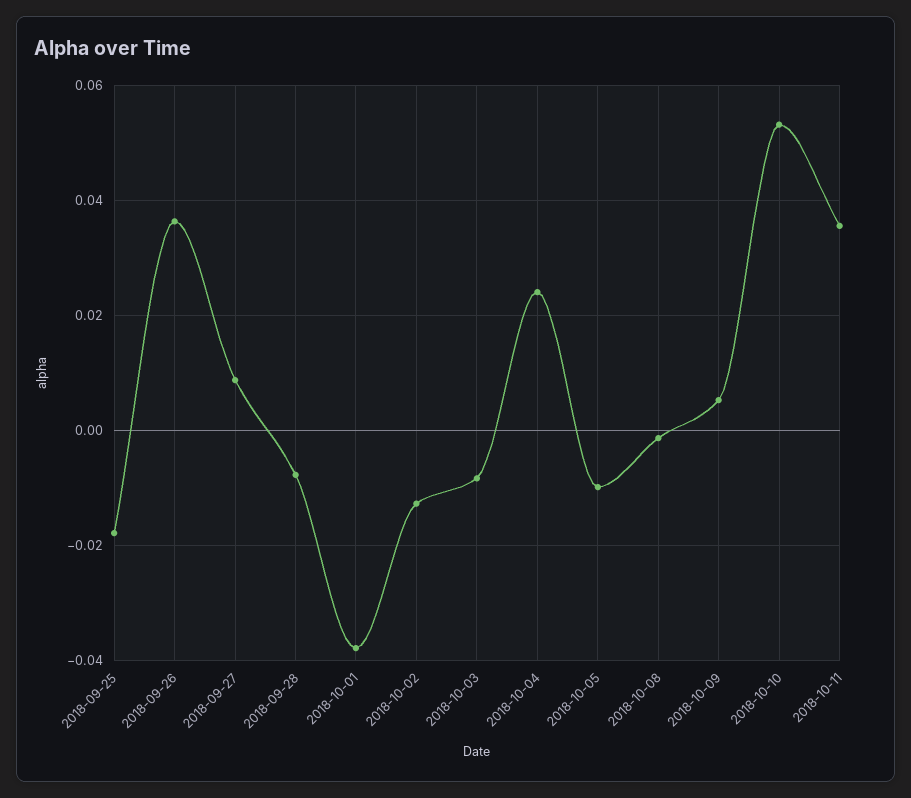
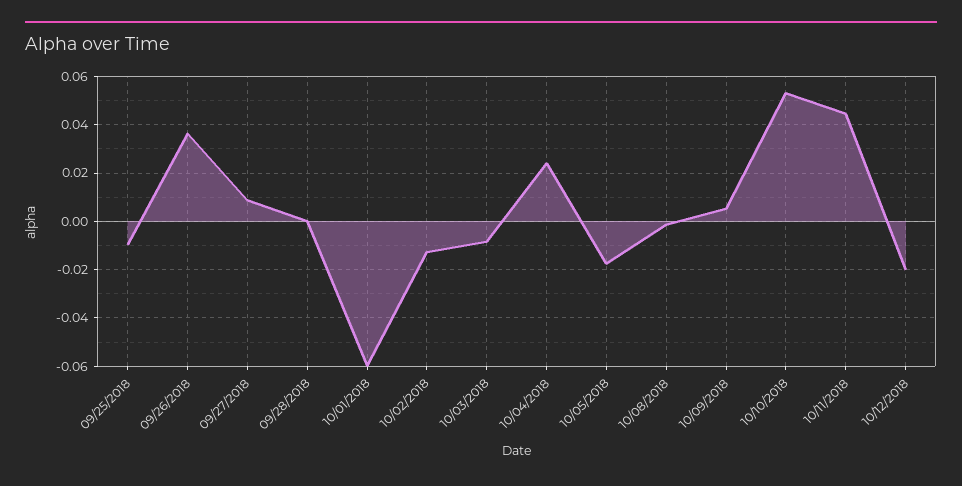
2018-09-25: -0.018 -> -0.01
2018-09-28: -0.008 -> 0
2018-10-01: -0.038 -> -0.06
2018-10-05: -0.01 -> -0.0175
2018-10-11: 0.036 -> 0.045
10/12/2018: none -> -0.02

